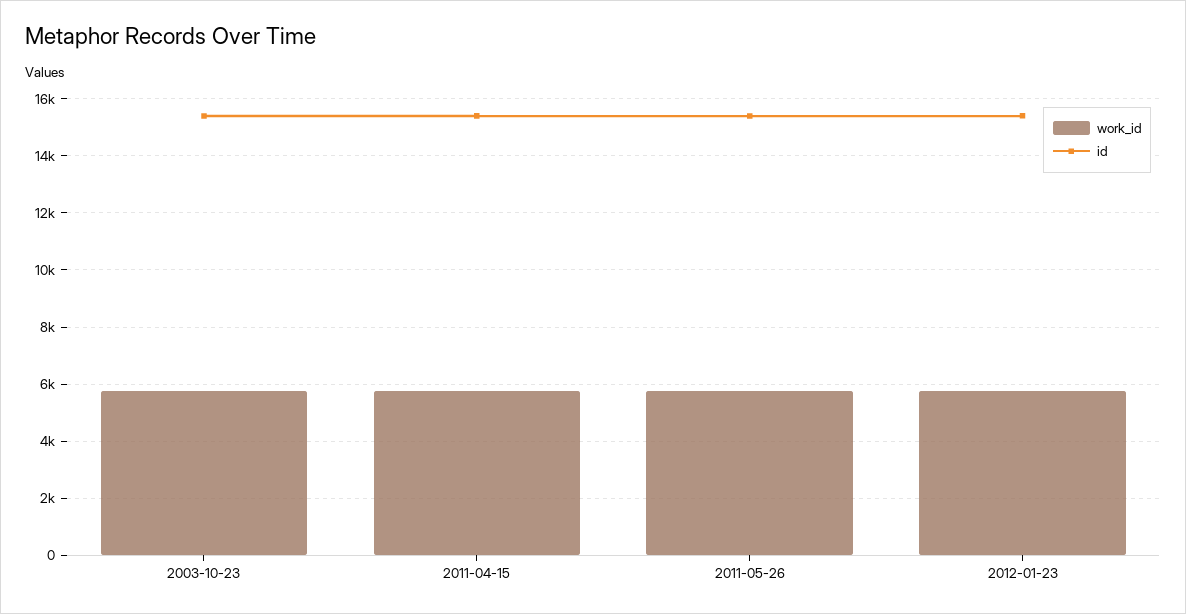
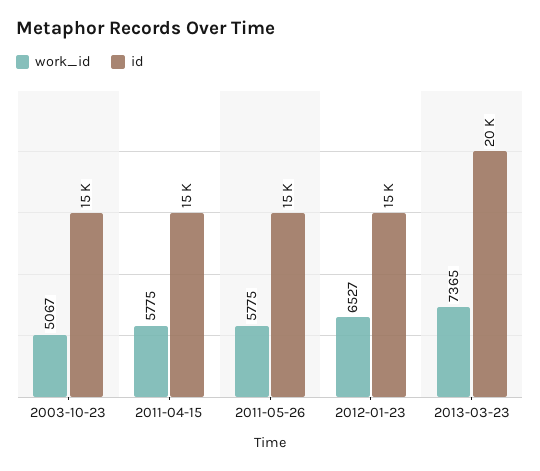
work_id, 2003-10-23: 5750 -> 5067
work_id, 2012-01-23: 5750 -> 6527
work_id, 2013-03-23: none -> 7365
id, 2013-03-23: none -> 20000

